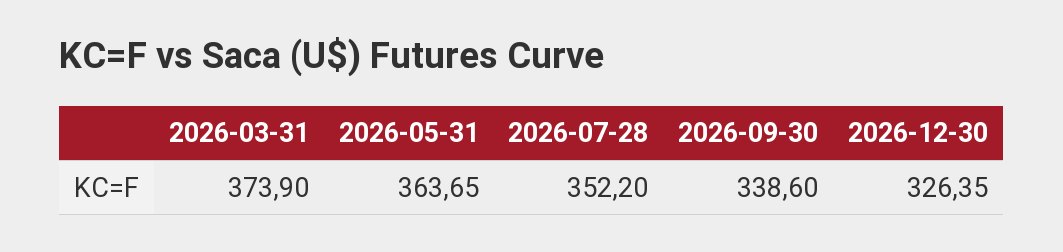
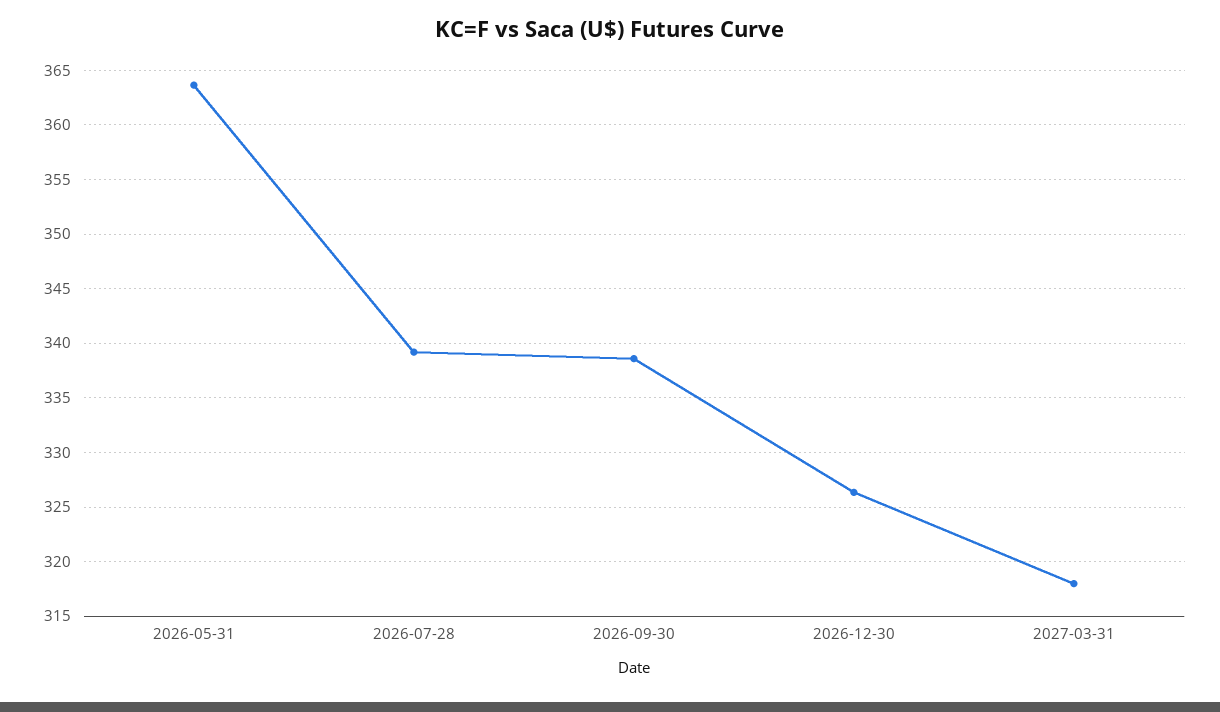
2026-03-31: 373.9 -> none
2026-07-28: 352.2 -> 339
2027-03-31: none -> 318

